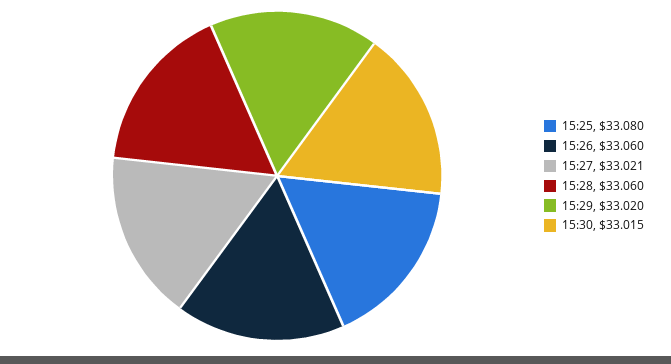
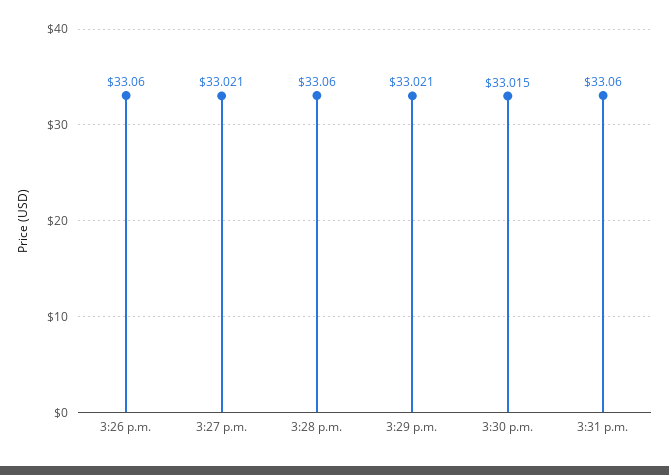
15:25: 33.08 -> none
15:29: 33.02 -> 33.021
3:31 p.m.: none -> 33.06

